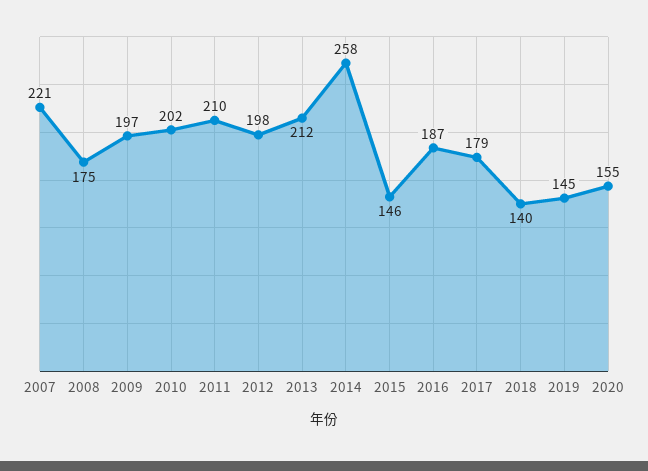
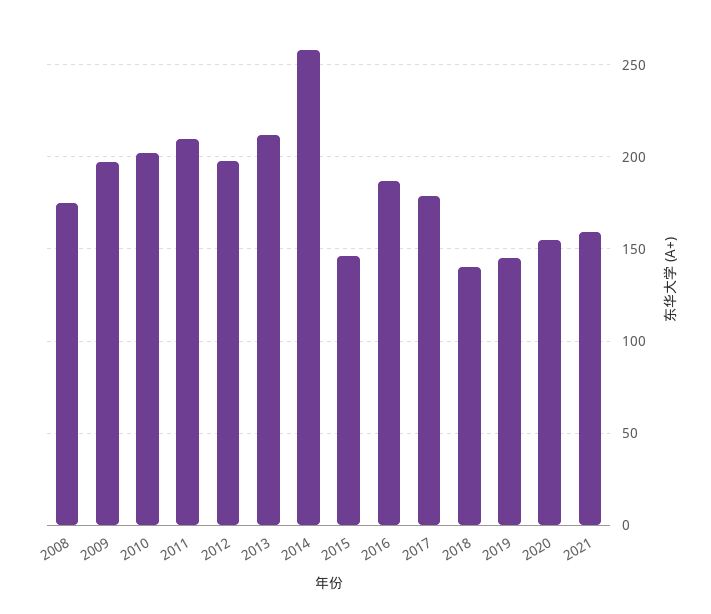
2007: 221 -> none
2021: none -> 160

